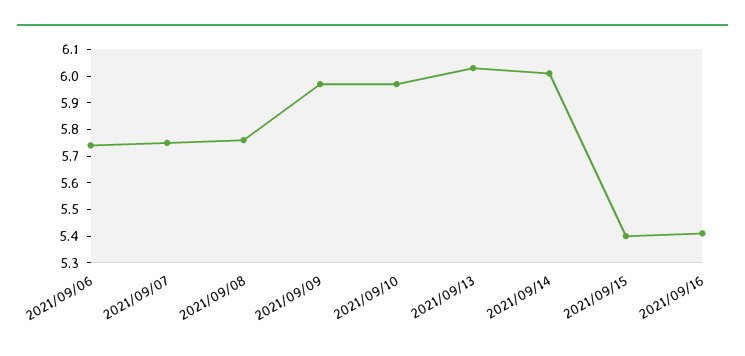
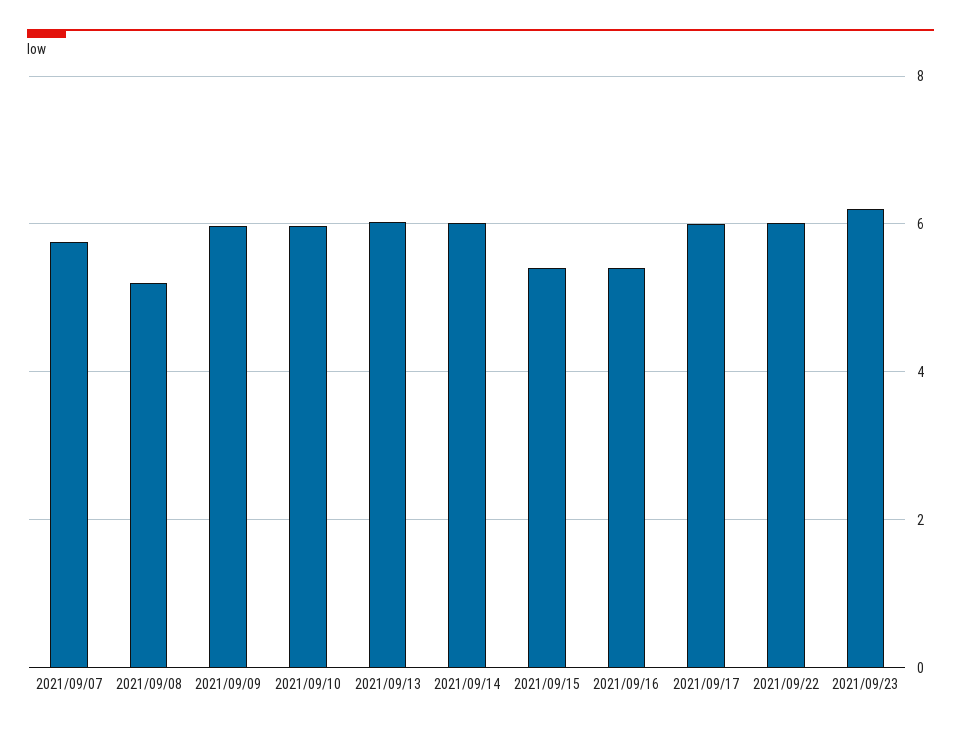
2021/09/06: 5.75 -> none
2021/09/08: 5.75 -> 5.2
2021/09/17: none -> 6
2021/09/22: none -> 6
2021/09/23: none -> 6.2

